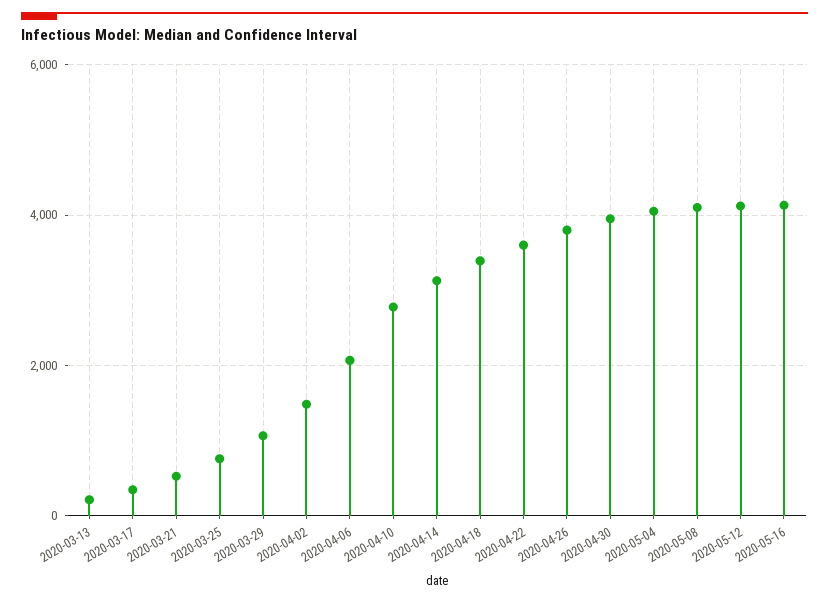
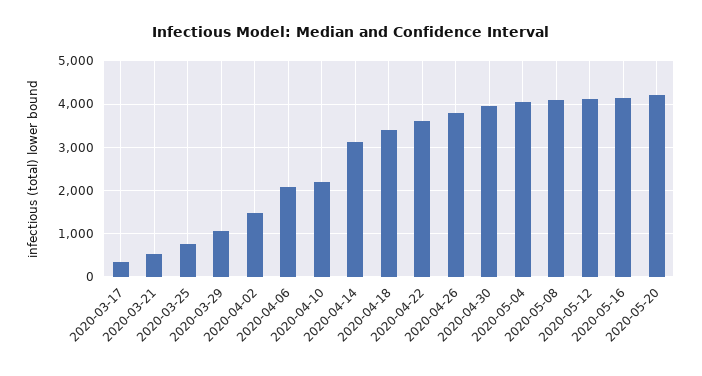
2020-03-13: 200 -> none
2020-04-10: 2800 -> 2200
2020-05-20: none -> 4200

